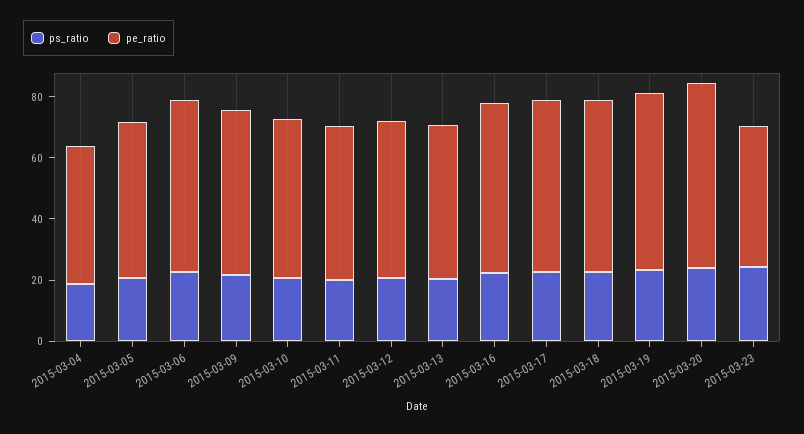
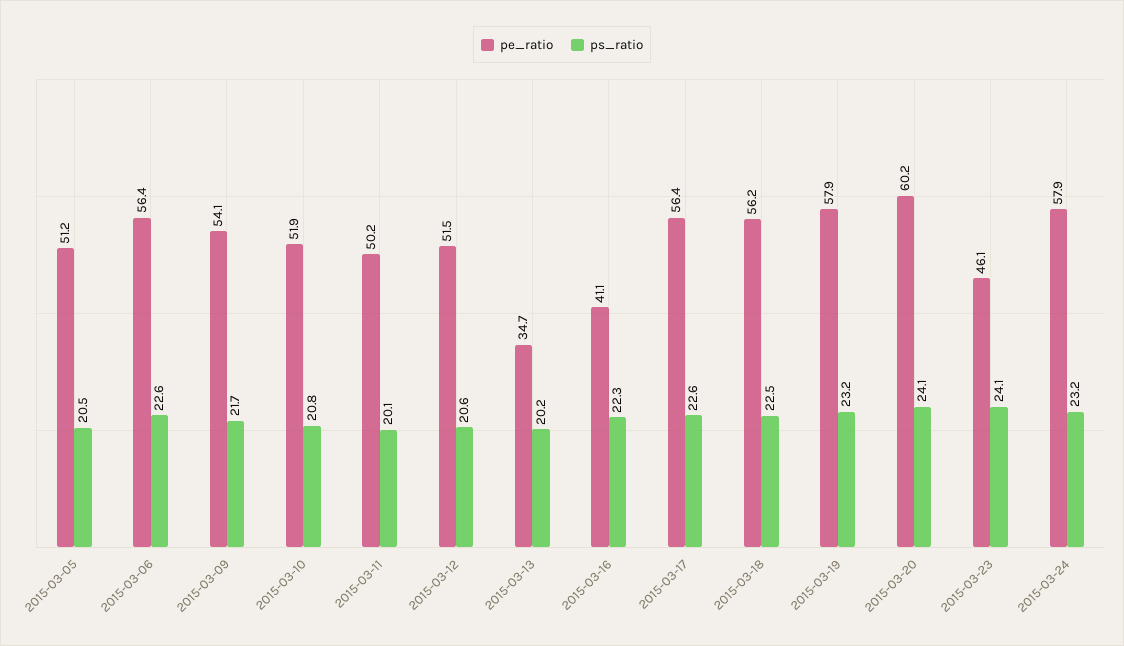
ps_ratio, 2015-03-04: 20 -> none
pe_ratio, 2015-03-04: 45 -> none
pe_ratio, 2015-03-13: 50 -> 34.7
pe_ratio, 2015-03-16: 55 -> 41.1
pe_ratio, 2015-03-24: none -> 57.9
ps_ratio, 2015-03-24: none -> 23.2

